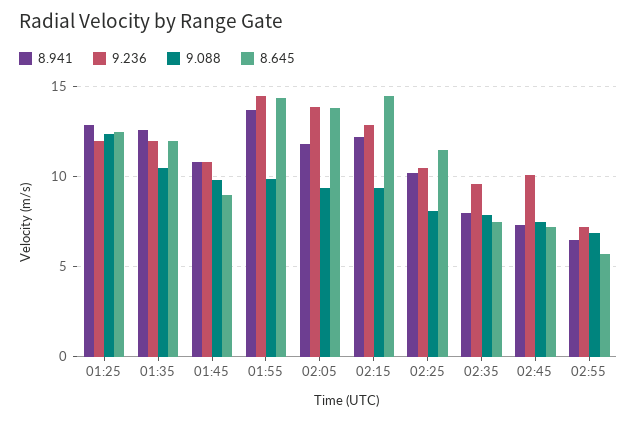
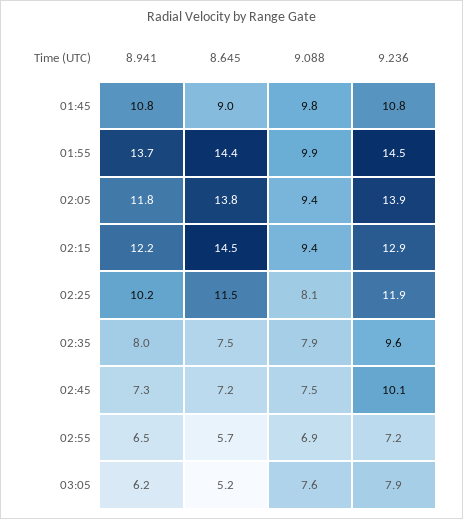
8.941, 01:25: 13 -> none
9.236, 01:25: 12 -> none
9.088, 01:25: 12.5 -> none
8.645, 01:25: 12.5 -> none
8.941, 01:35: 12.5 -> none
9.236, 01:35: 12 -> none
9.088, 01:35: 10.5 -> none
8.645, 01:35: 12 -> none
9.236, 02:25: 10.5 -> 11.9
8.941, 03:05: none -> 6.2
8.645, 03:05: none -> 5.2
9.088, 03:05: none -> 7.6
9.236, 03:05: none -> 7.9

